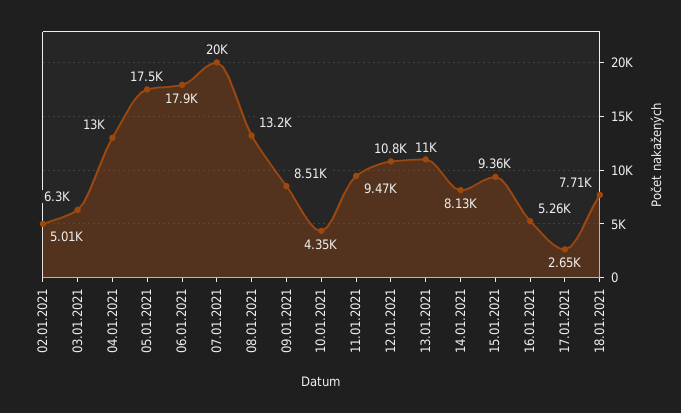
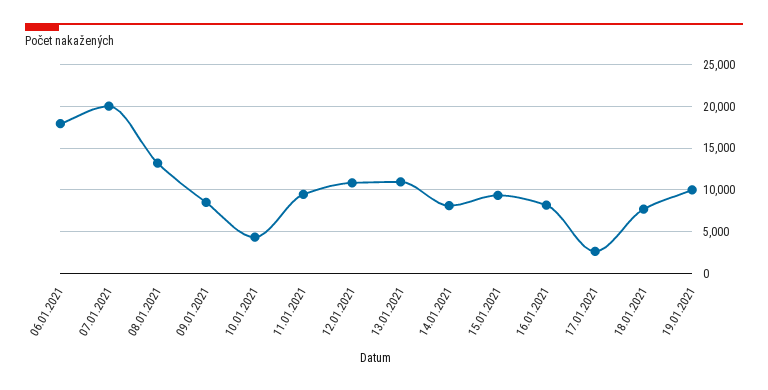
02.01.2021: 5010 -> none
03.01.2021: 6300 -> none
04.01.2021: 13000 -> none
05.01.2021: 17500 -> none
16.01.2021: 5260 -> 8000
19.01.2021: none -> 10000

